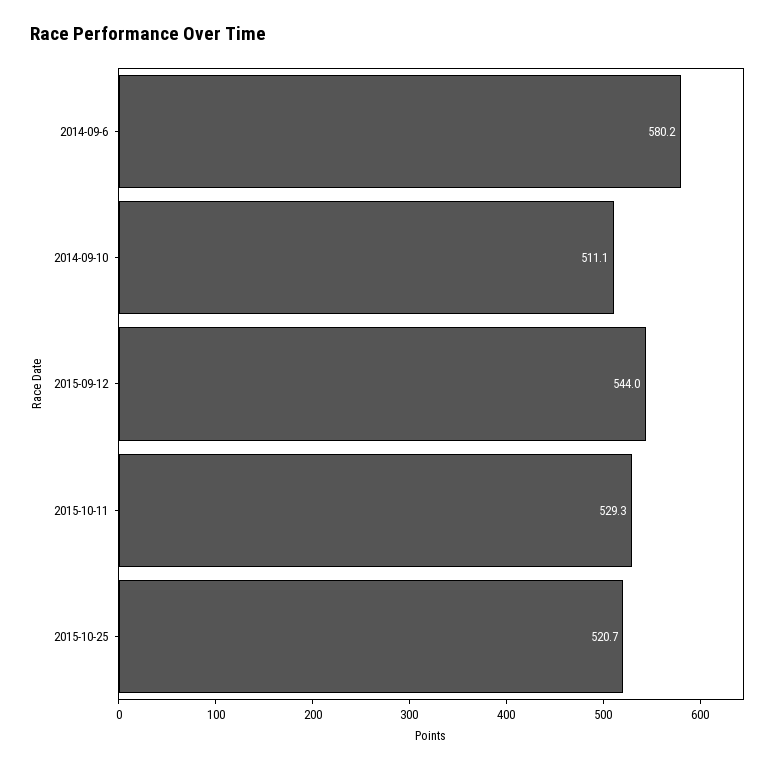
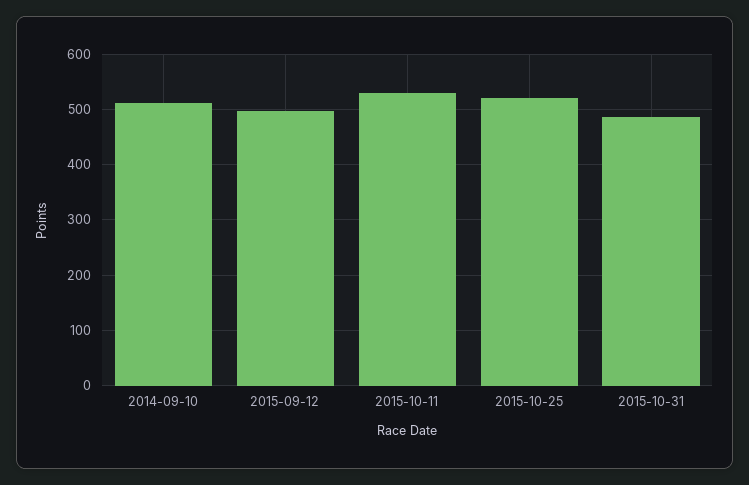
2014-09-6: 580.2 -> none
2015-09-12: 544 -> 500
2015-10-31: none -> 480

